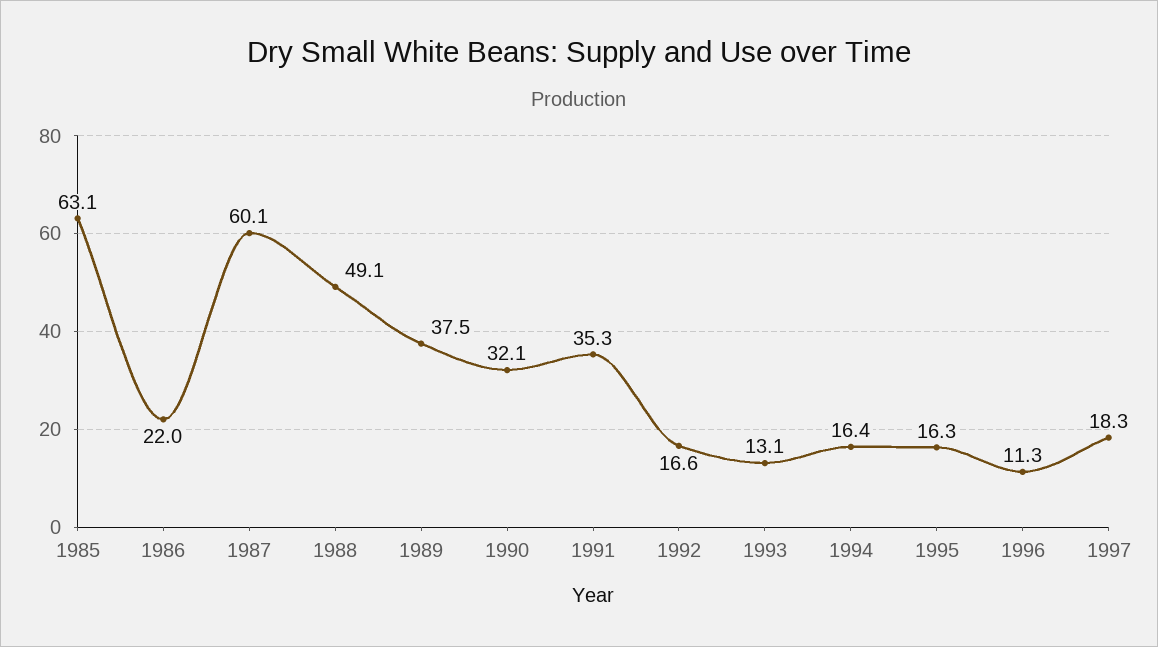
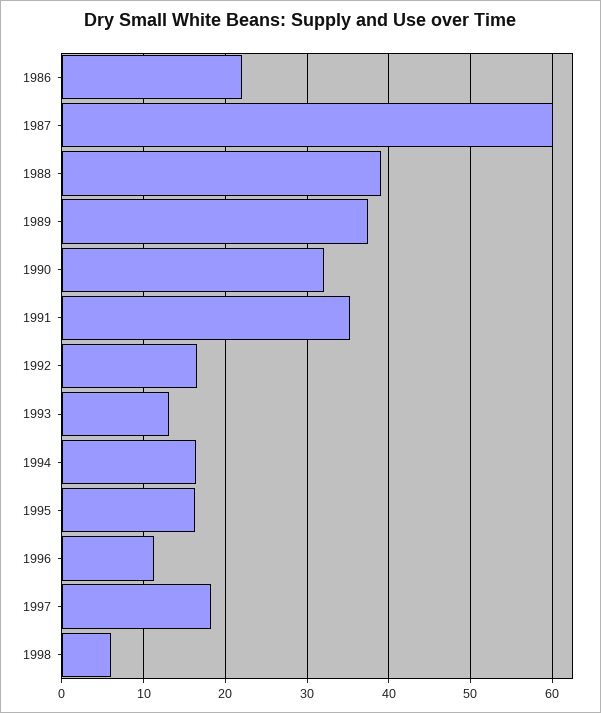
1985: 63.1 -> none
1988: 49.1 -> 39
1998: none -> 6

